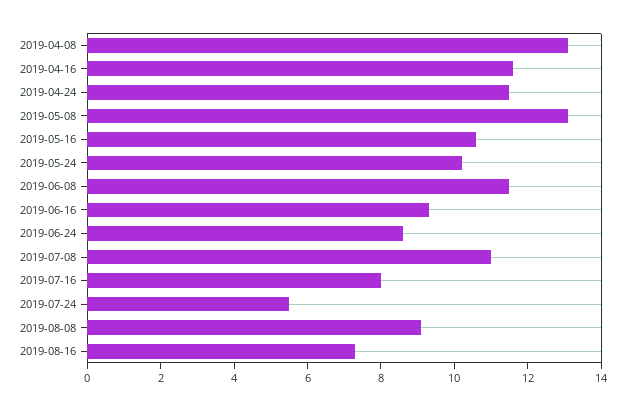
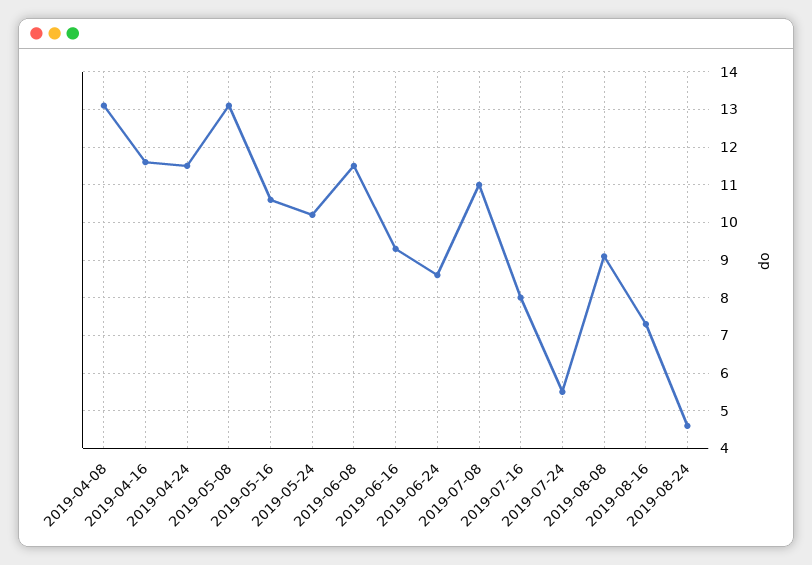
2019-08-24: none -> 4.5

